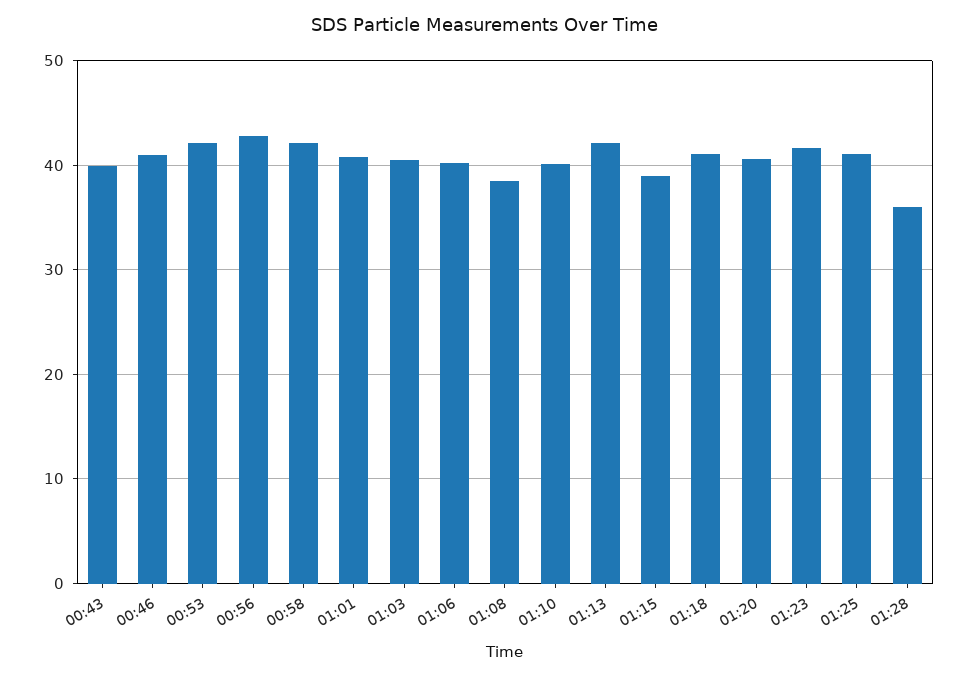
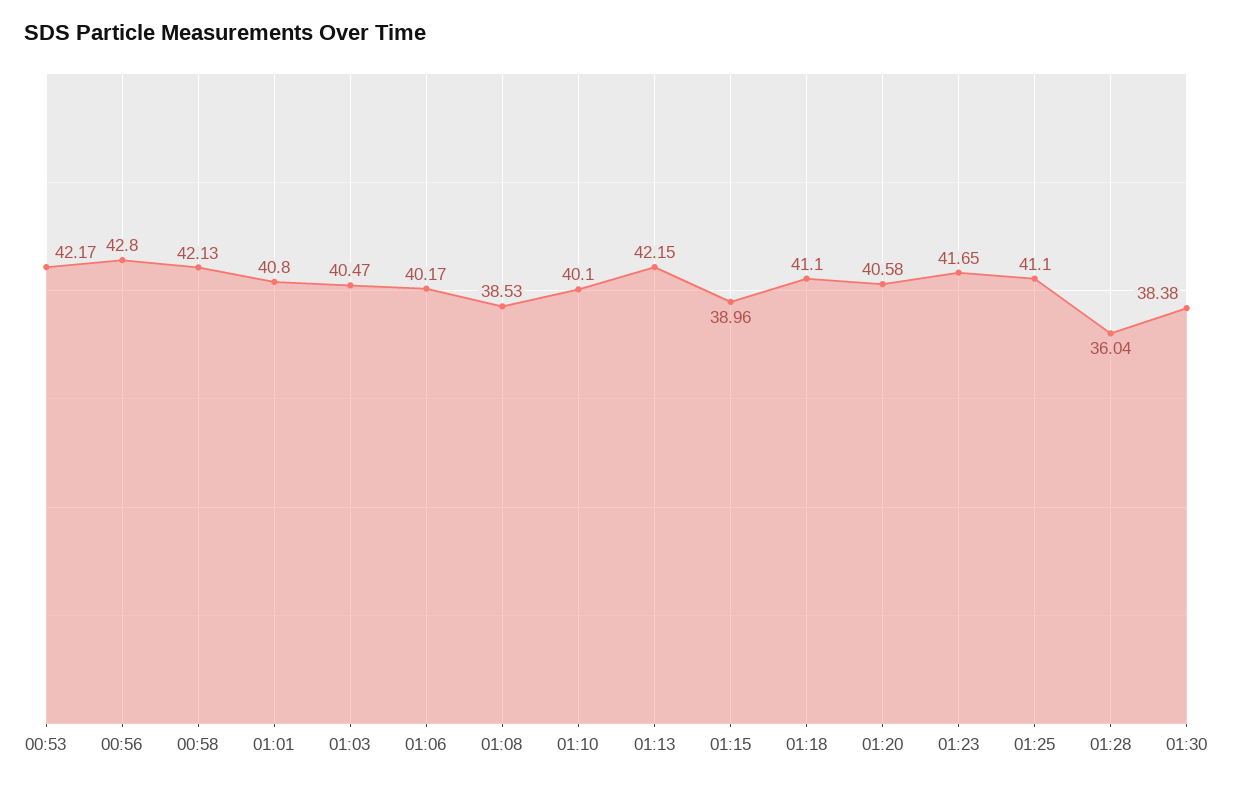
00:43: 40 -> none
00:46: 41 -> none
01:30: none -> 38.38

